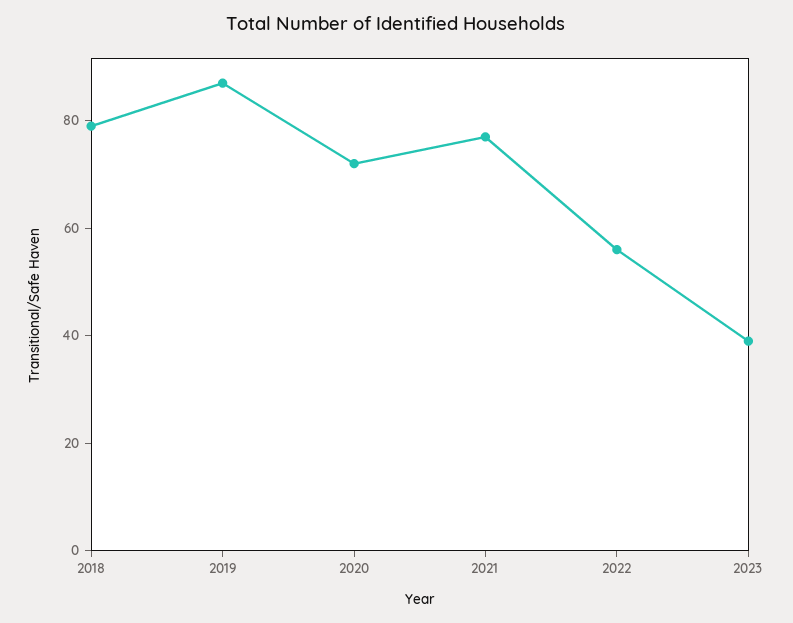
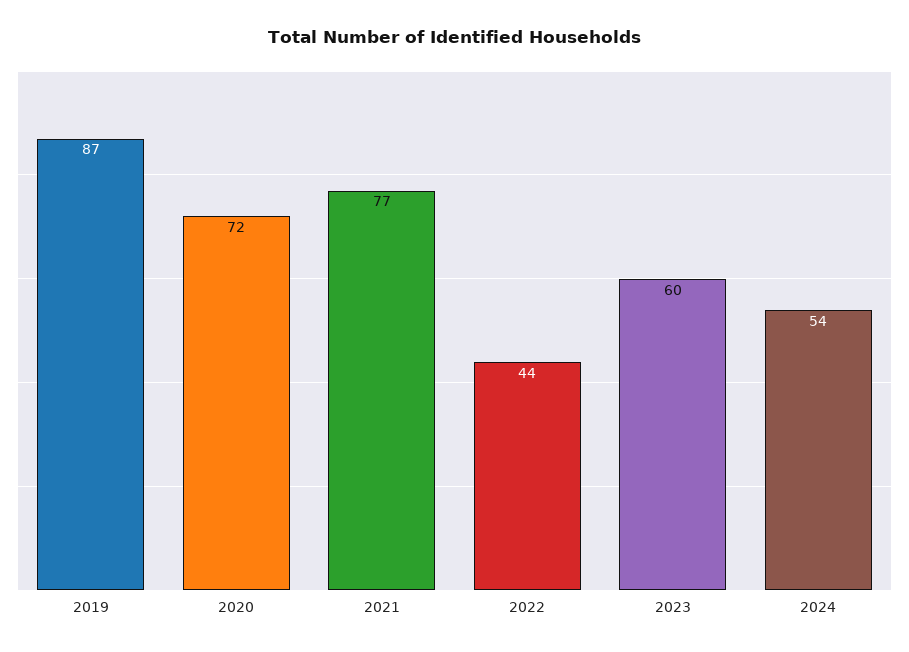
2018: 80 -> none
2022: 55 -> 44
2023: 40 -> 60
2024: none -> 54

